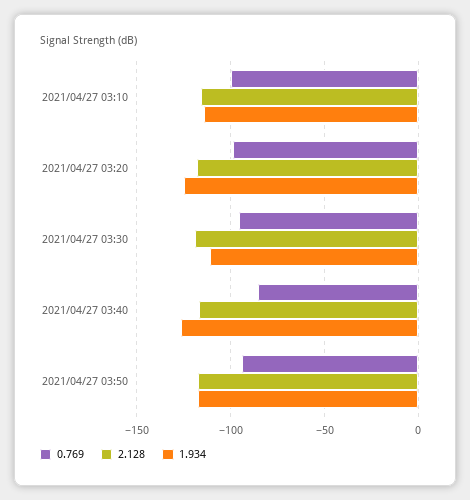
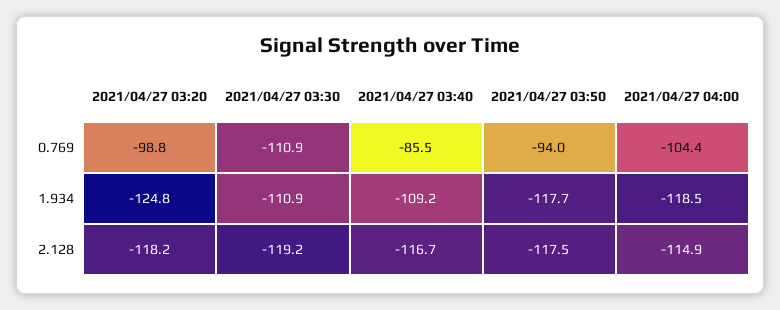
0.769, 2021/04/27 03:10: -100 -> none
2.128, 2021/04/27 03:10: -115 -> none
1.934, 2021/04/27 03:10: -115 -> none
0.769, 2021/04/27 03:30: -95 -> -110.9
1.934, 2021/04/27 03:40: -125 -> -109.2
0.769, 2021/04/27 04:00: none -> -104.4
1.934, 2021/04/27 04:00: none -> -118.5
2.128, 2021/04/27 04:00: none -> -114.9

